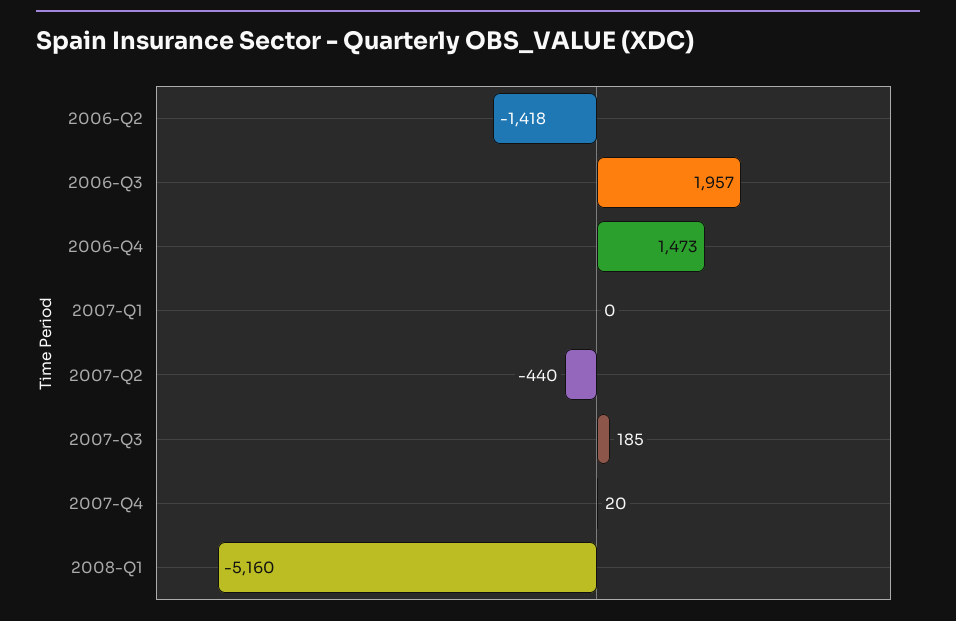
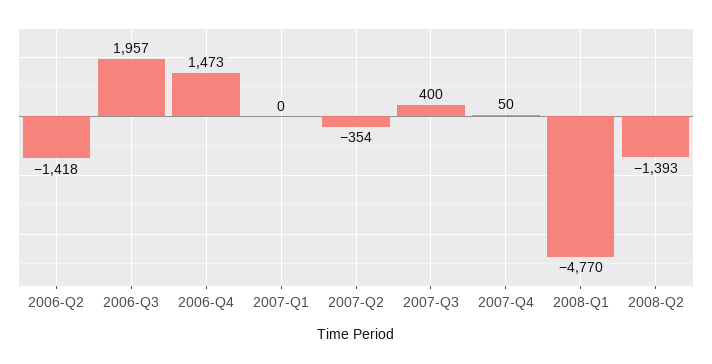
2007-Q2: -440 -> -354
2007-Q3: 185 -> 400
2007-Q4: 20 -> 50
2008-Q1: -5160 -> -4770
2008-Q2: none -> -1393

